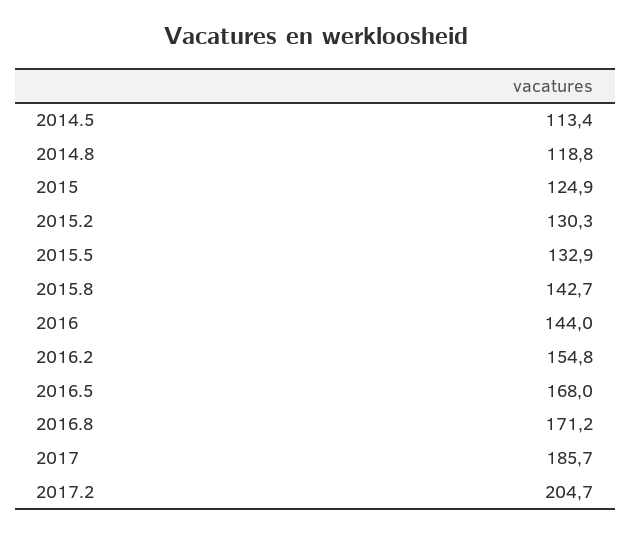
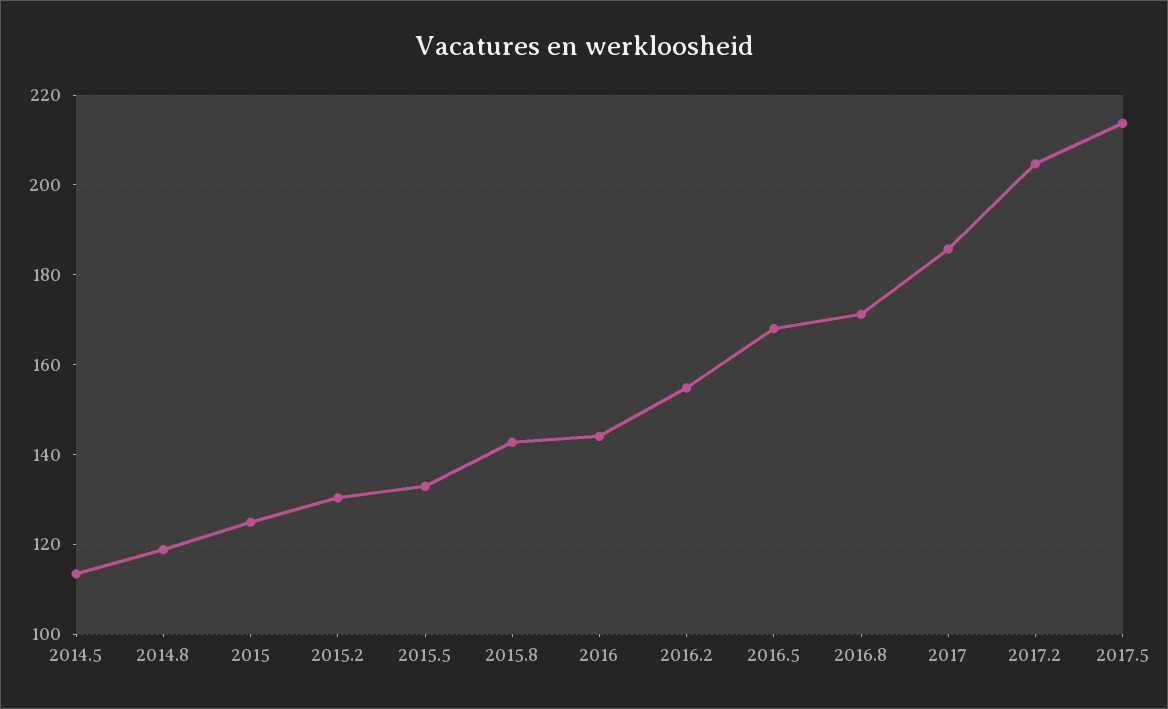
2017.5: none -> 214

